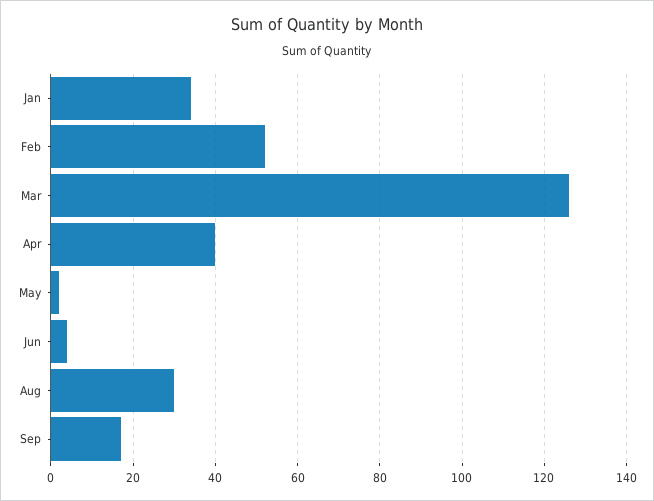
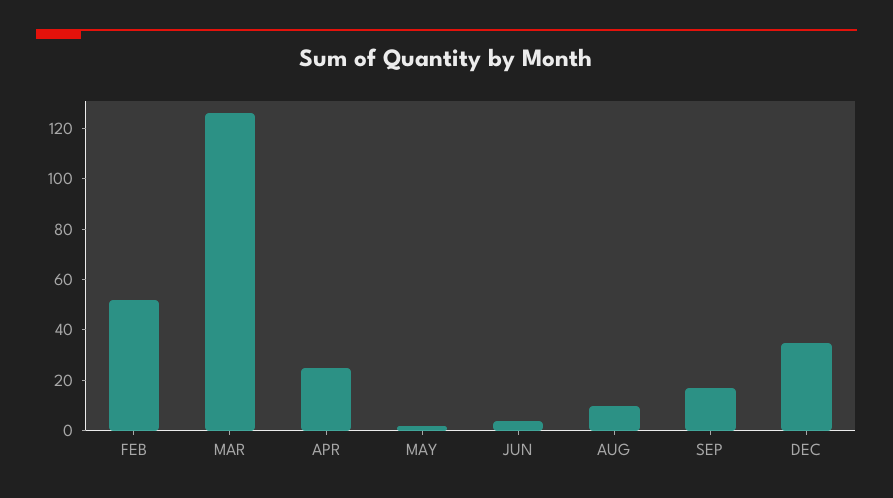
Jan: 35 -> none
Apr: 40 -> 25
Aug: 30 -> 10
DEC: none -> 35

